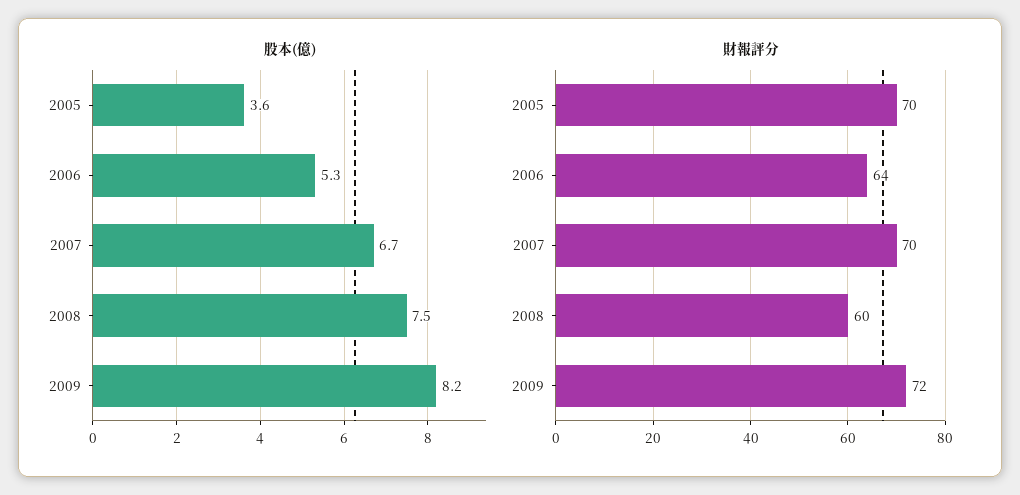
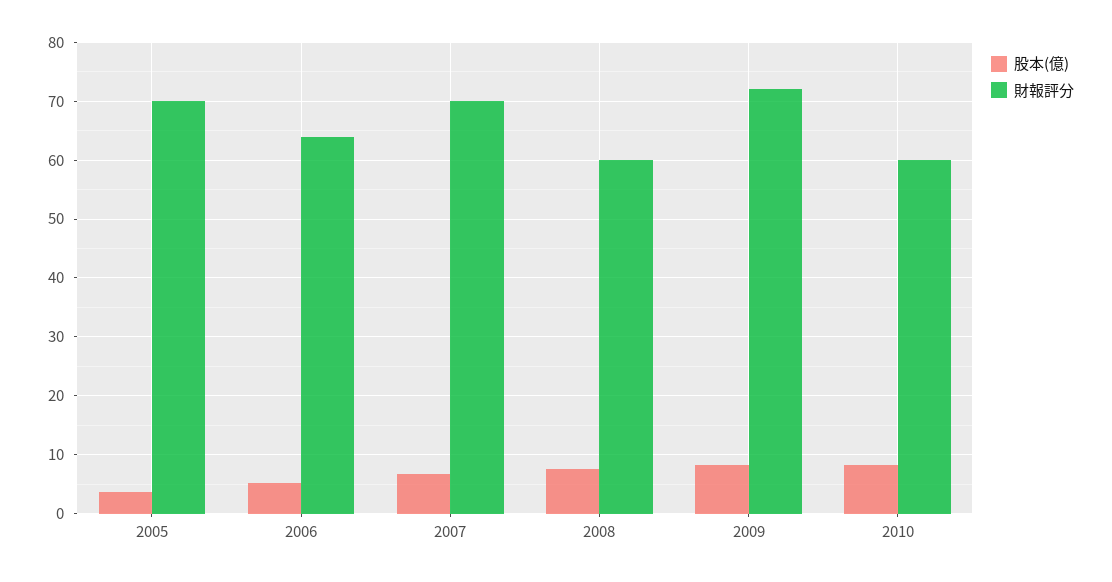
股本(億), 2010: none -> 8
財報評分, 2010: none -> 60

